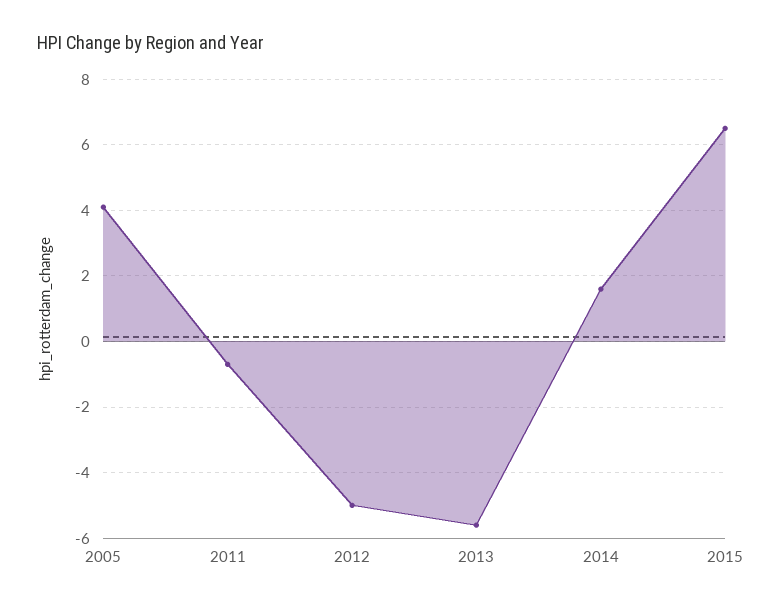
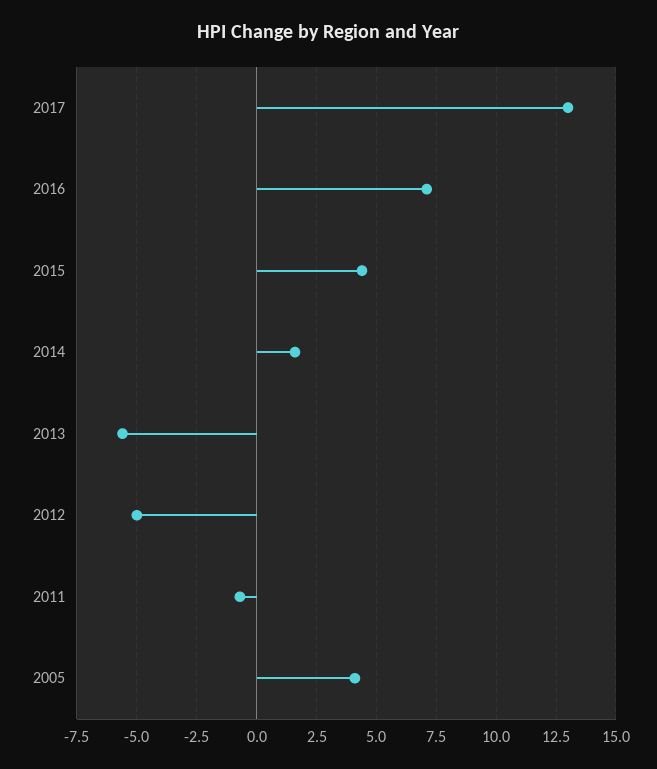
2015: 6.5 -> 4.5
2017: none -> 13
2016: none -> 7

